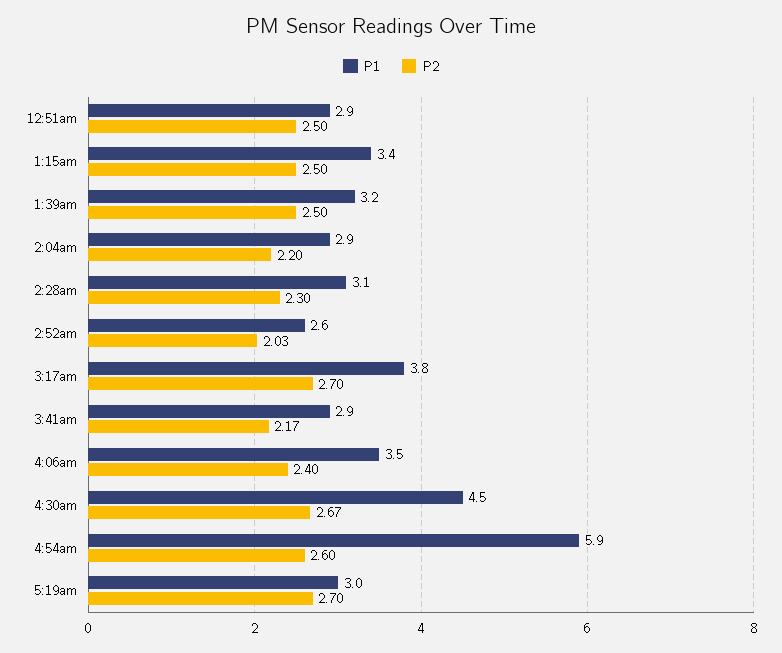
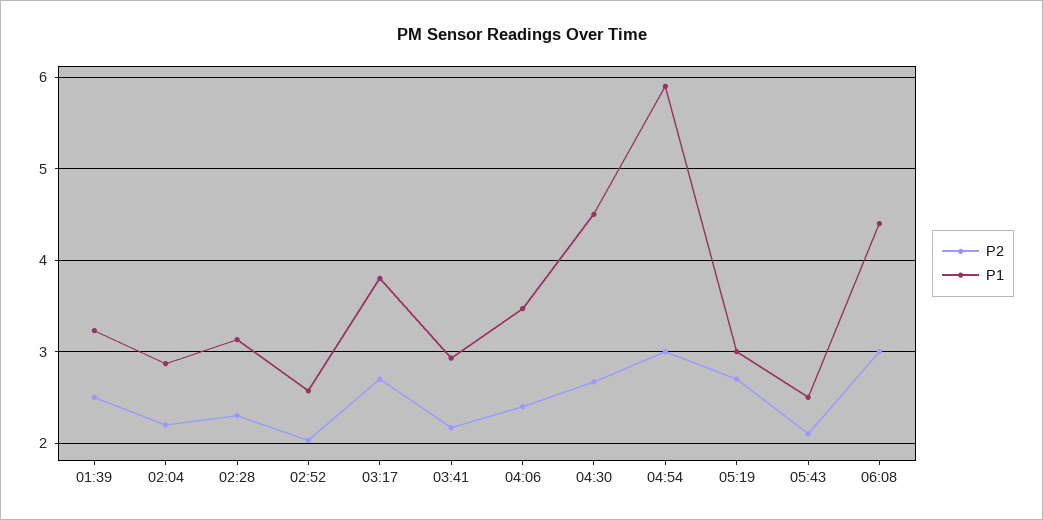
P1, 12:51am: 2.9 -> none
P2, 12:51am: 2.5 -> none
P1, 1:15am: 3.4 -> none
P2, 1:15am: 2.5 -> none
P2, 4:54am: 2.6 -> 3
P2, 05:43: none -> 2.1
P1, 05:43: none -> 2.5
P2, 06:08: none -> 3
P1, 06:08: none -> 4.4

